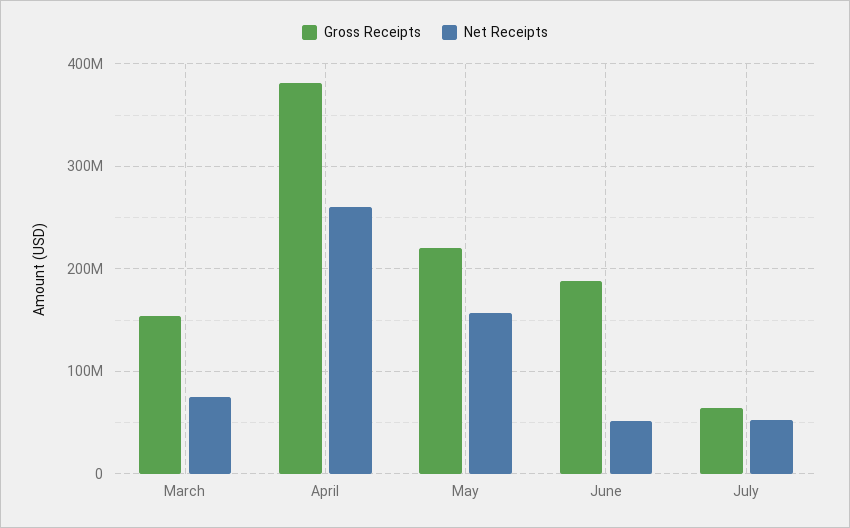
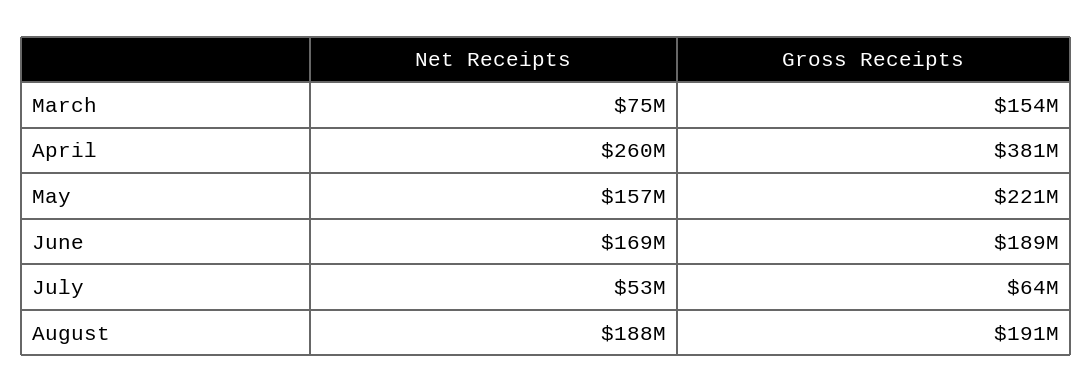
Net Receipts, June: 50000000 -> 169000000
Net Receipts, August: none -> 188000000
Gross Receipts, August: none -> 191000000

